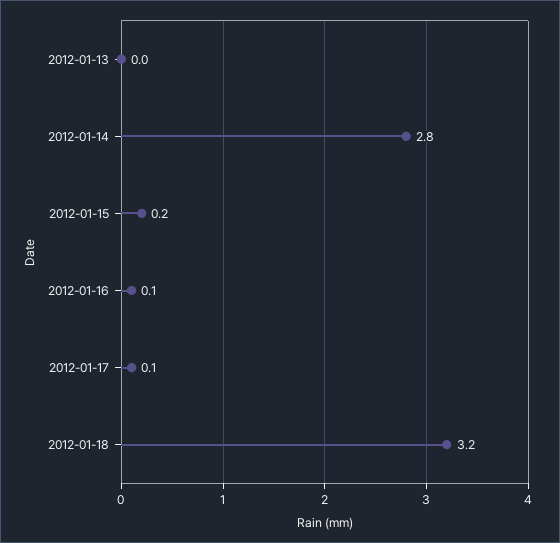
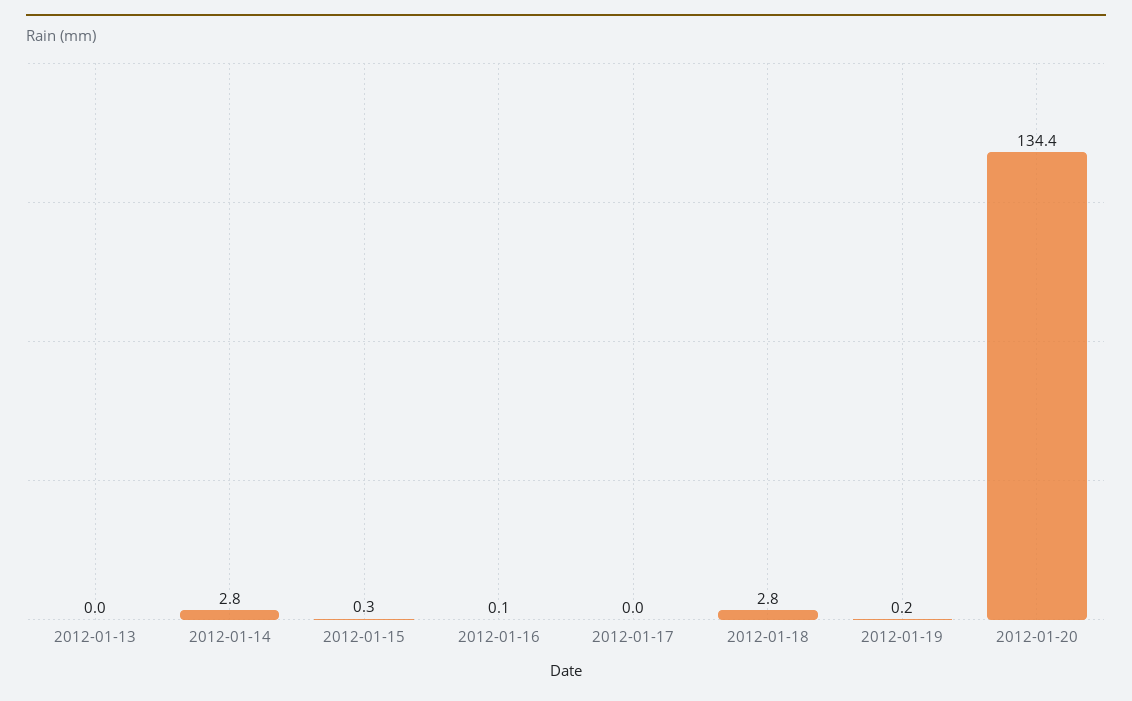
2012-01-15: 0.2 -> 0.3
2012-01-17: 0.1 -> 0
2012-01-18: 3.2 -> 2.8
2012-01-19: none -> 0.2
2012-01-20: none -> 134.4

